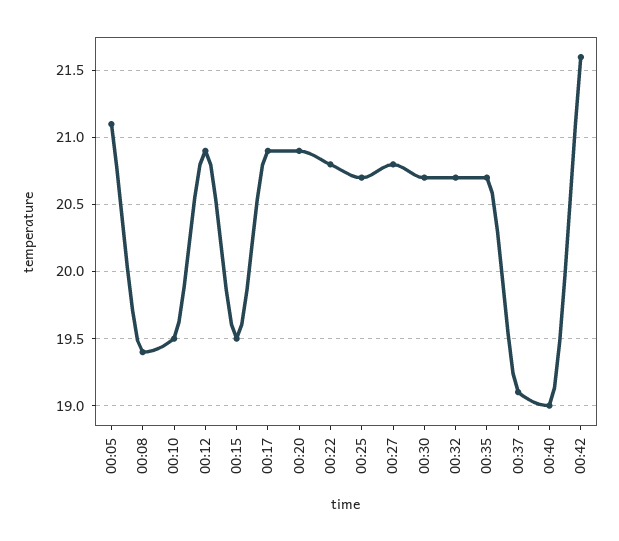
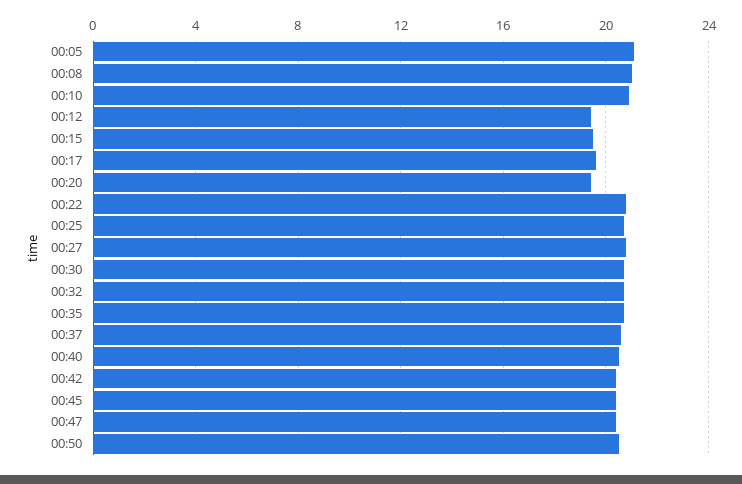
00:08: 19.4 -> 21
00:10: 19.5 -> 21
00:12: 20.9 -> 19.5
00:17: 20.9 -> 19.5
00:20: 20.9 -> 19.5
00:37: 19.1 -> 20.5
00:40: 19 -> 20.5
00:42: 21.6 -> 20.5
00:45: none -> 20.5
00:47: none -> 20.5
00:50: none -> 20.5

